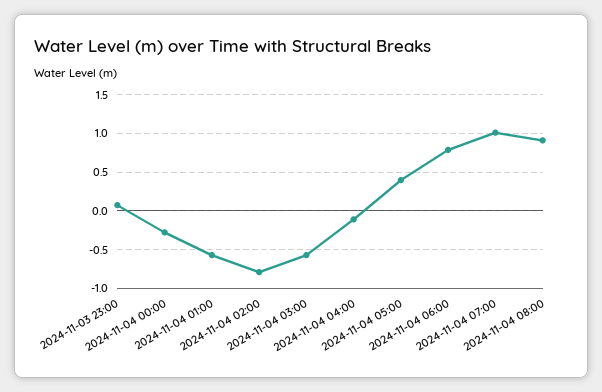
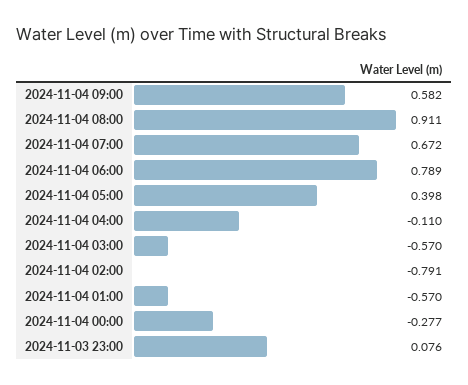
2024-11-04 07:00: 1 -> 0.672
2024-11-04 09:00: none -> 0.582

